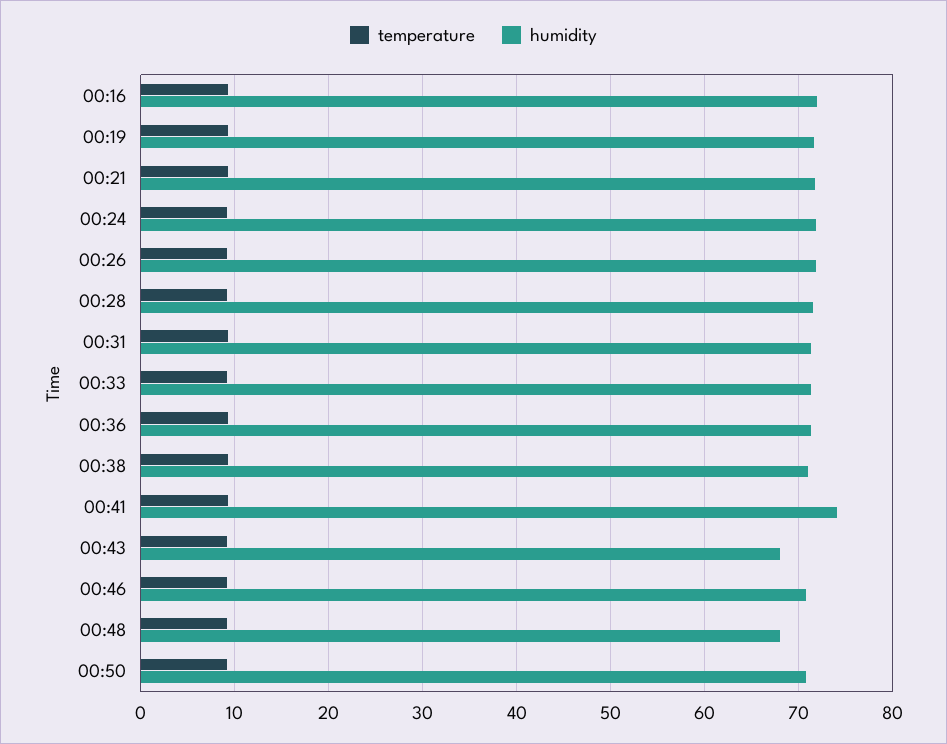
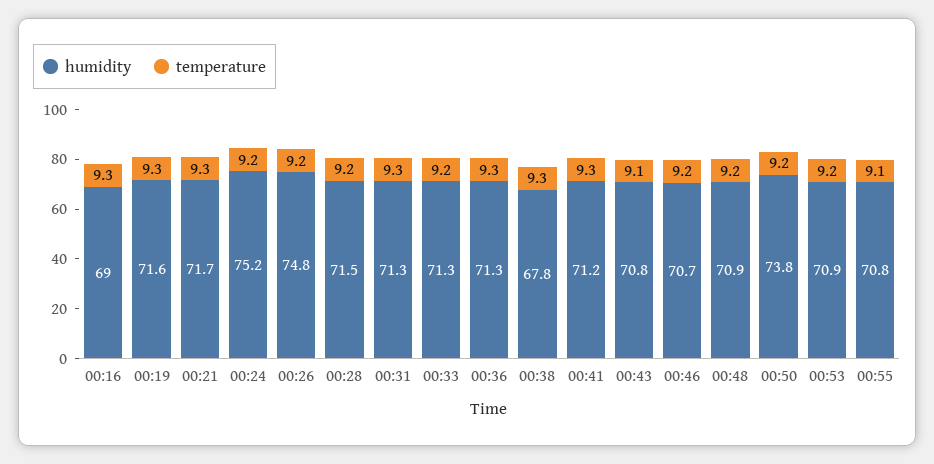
humidity, 00:16: 72 -> 69
humidity, 00:24: 72 -> 75.2
humidity, 00:26: 72 -> 74.8
humidity, 00:38: 71 -> 67.8
humidity, 00:41: 74 -> 71.2
humidity, 00:43: 68 -> 70.8
humidity, 00:48: 68 -> 70.9
humidity, 00:50: 71 -> 73.8
humidity, 00:53: none -> 70.9
temperature, 00:53: none -> 9.2
humidity, 00:55: none -> 70.8
temperature, 00:55: none -> 9.1

